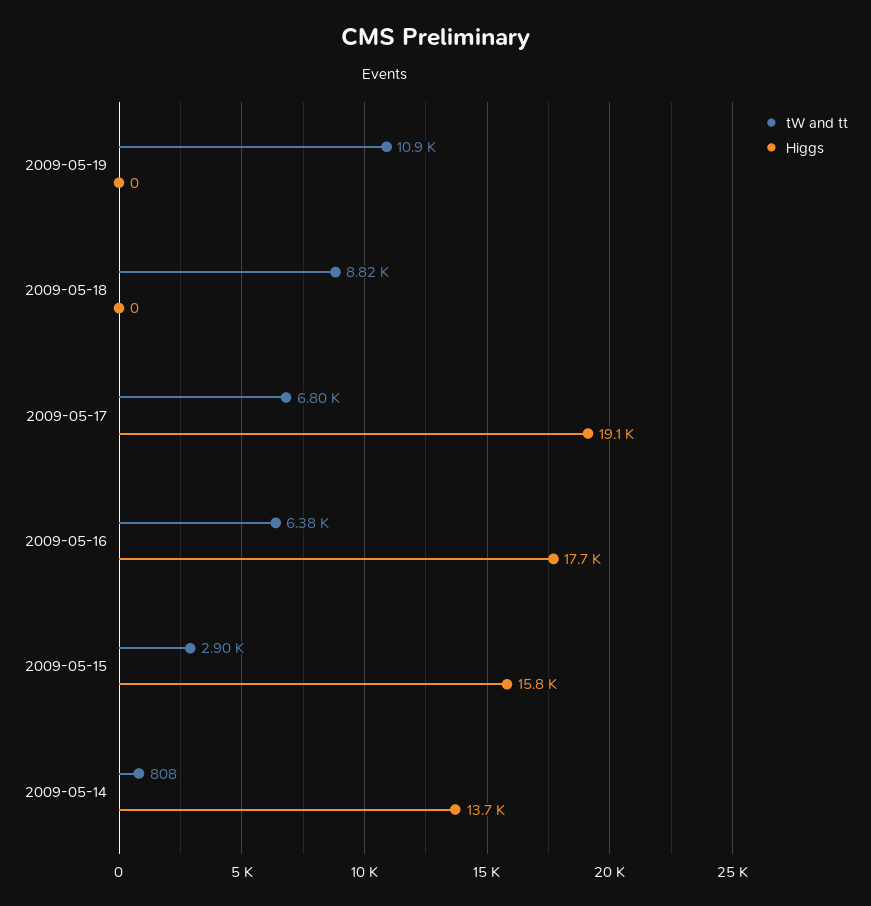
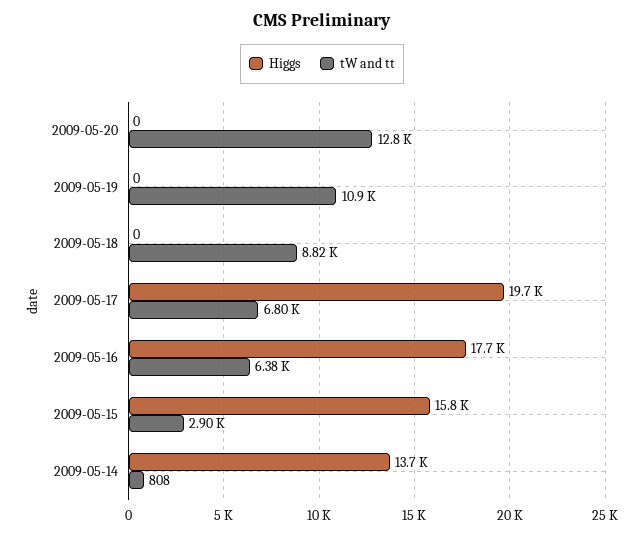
Higgs, 2009-05-17: 19100 -> 19700
Higgs, 2009-05-20: none -> 0
tW and tt, 2009-05-20: none -> 12800

